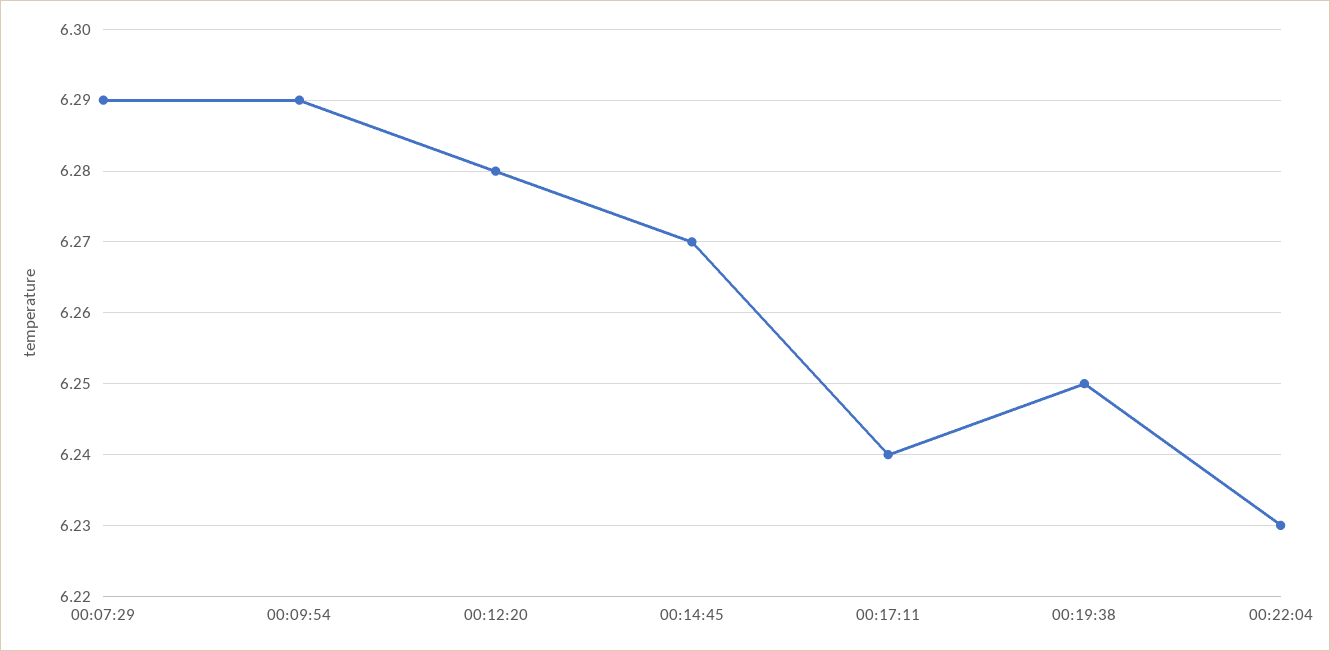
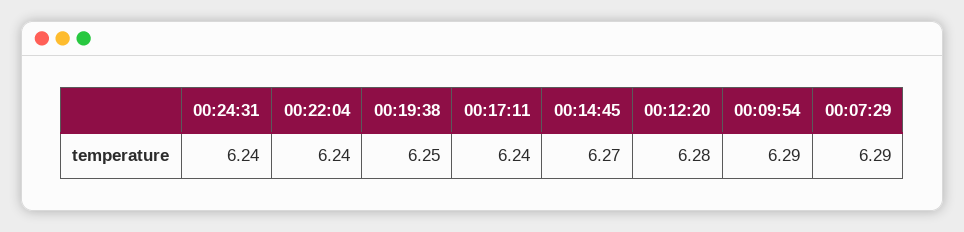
00:22:04: 6.23 -> 6.24
00:24:31: none -> 6.24

